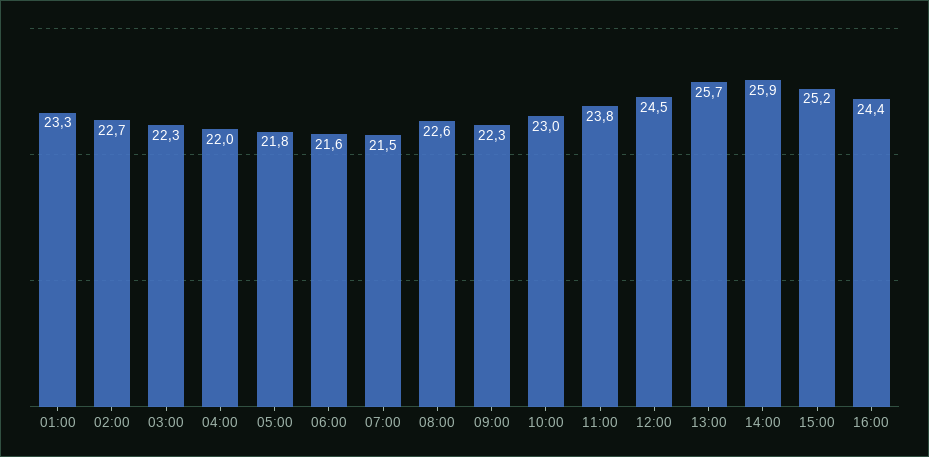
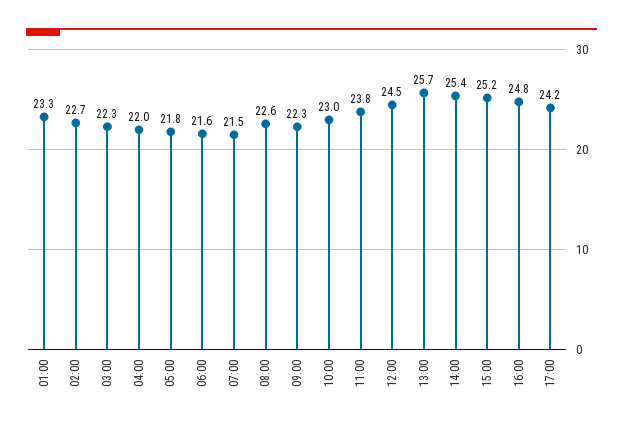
14:00: 25.9 -> 25.4
16:00: 24.4 -> 24.8
17:00: none -> 24.2

